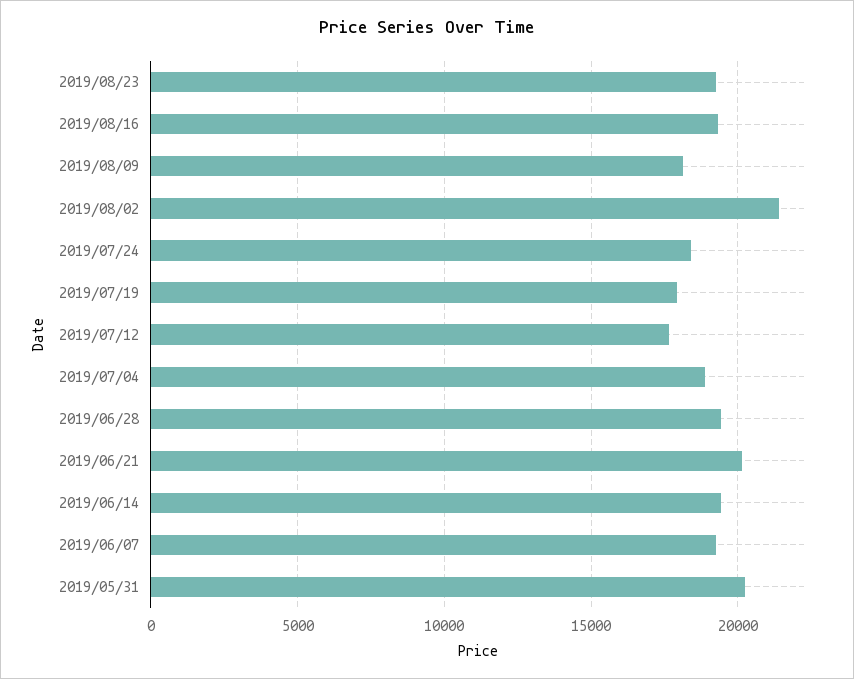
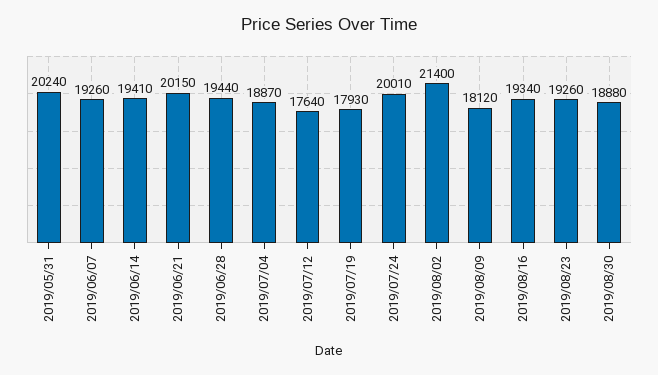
2019/07/24: 18500 -> 20010
2019/08/30: none -> 18880

